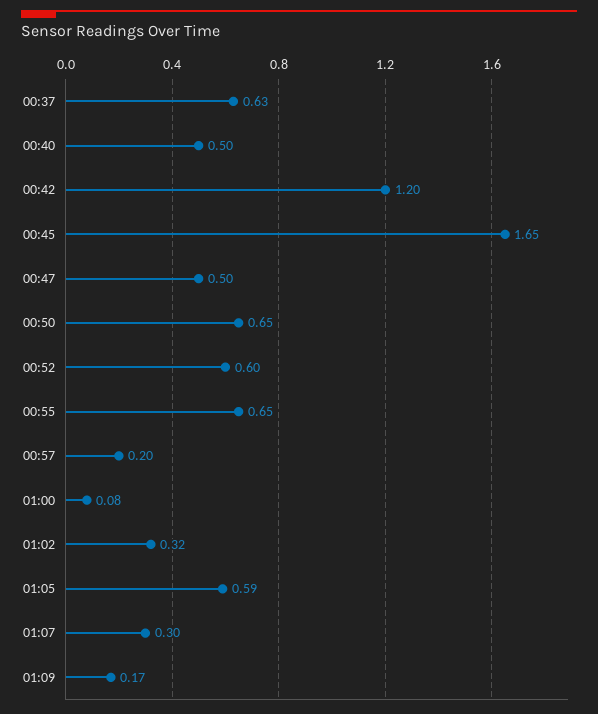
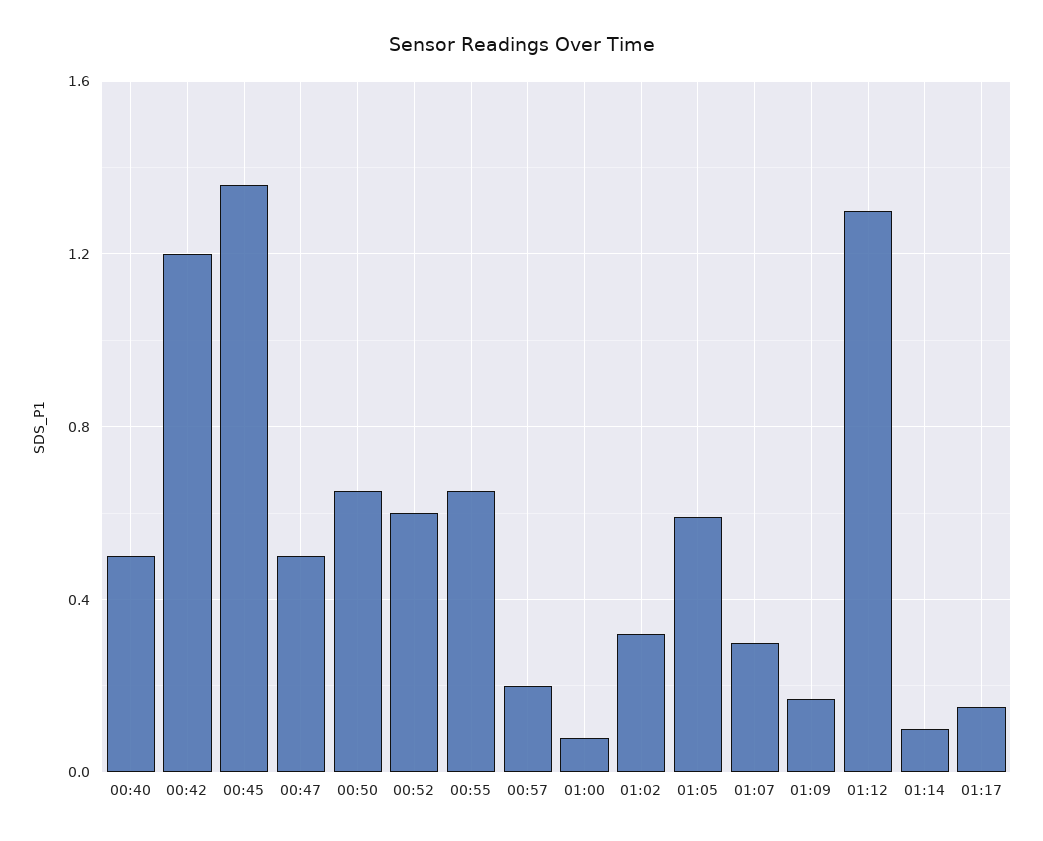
00:37: 0.63 -> none
00:45: 1.65 -> 1.35
01:12: none -> 1.3
01:14: none -> 0.1
01:17: none -> 0.15

